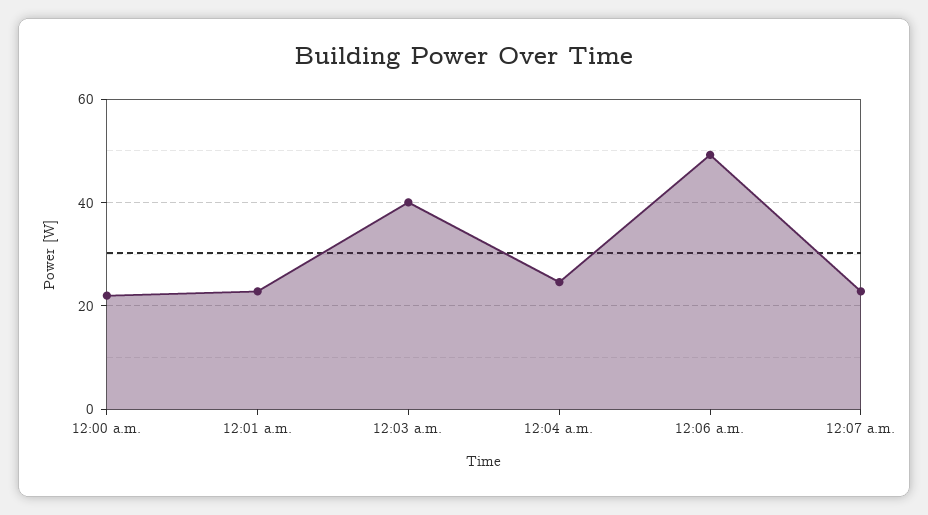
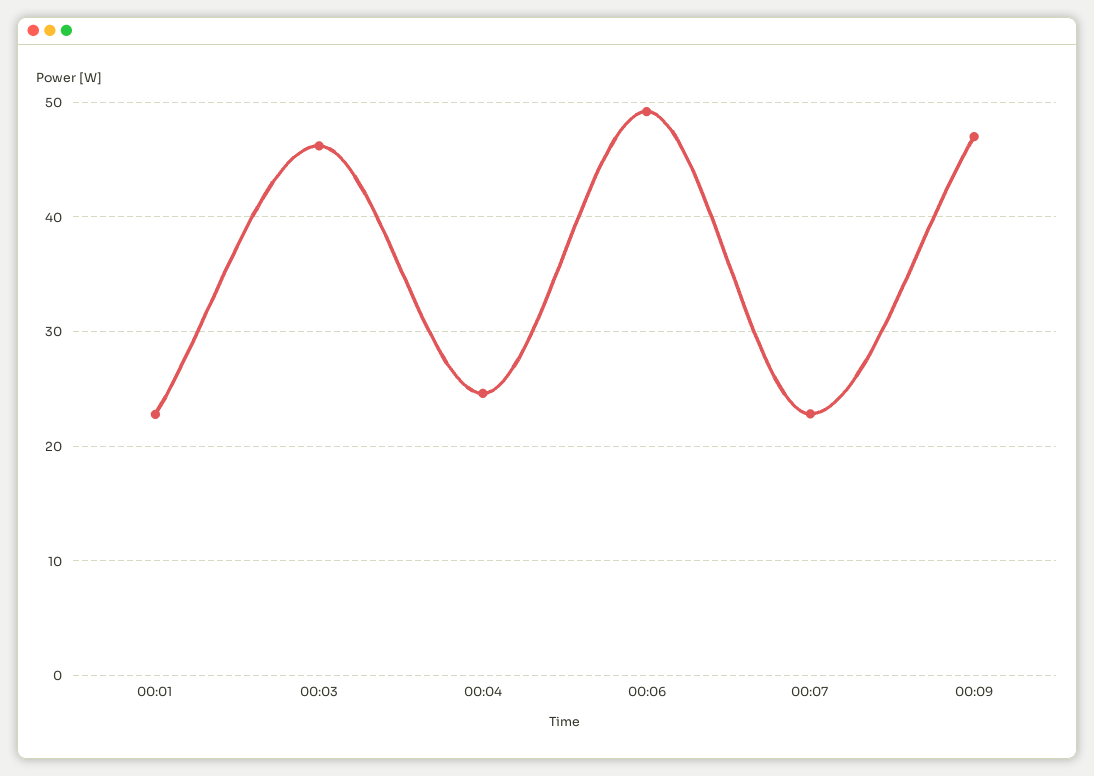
12:00 a.m.: 22 -> none
12:03 a.m.: 40 -> 46
00:09: none -> 47

